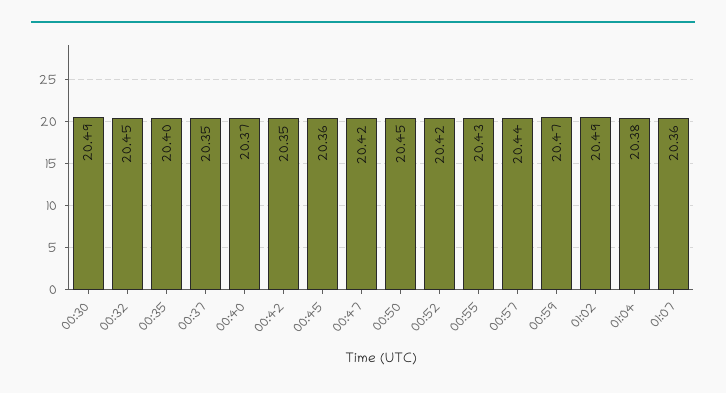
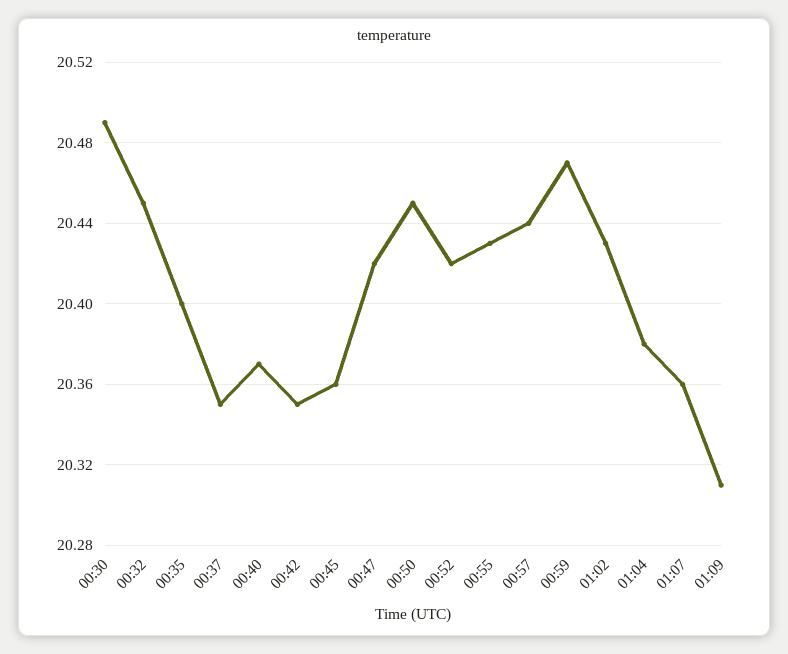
01:02: 20.49 -> 20.43
01:09: none -> 20.31

